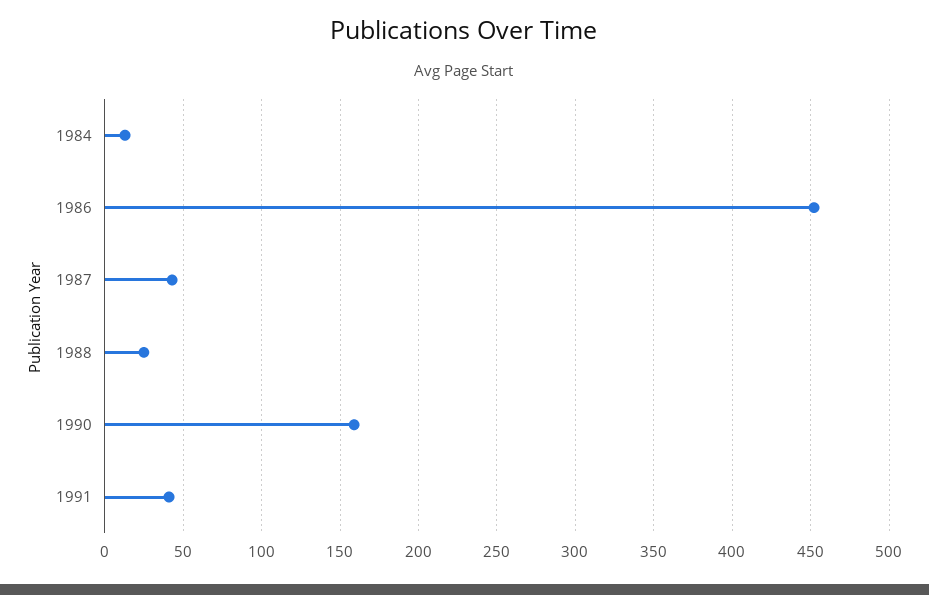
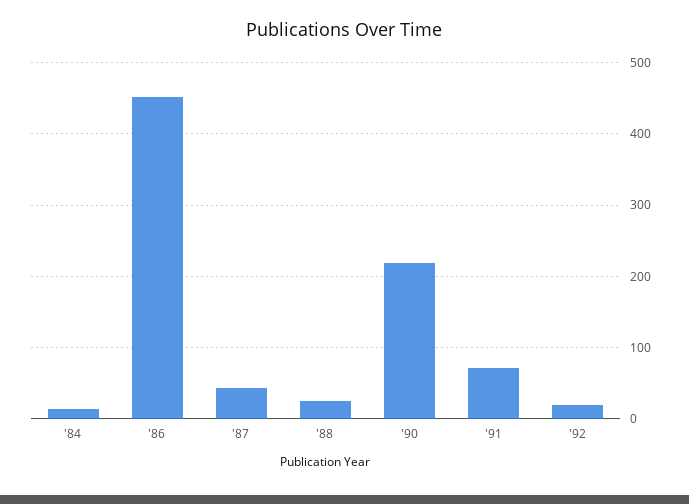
1990: 160 -> 220
1991: 40 -> 70
'92: none -> 20

